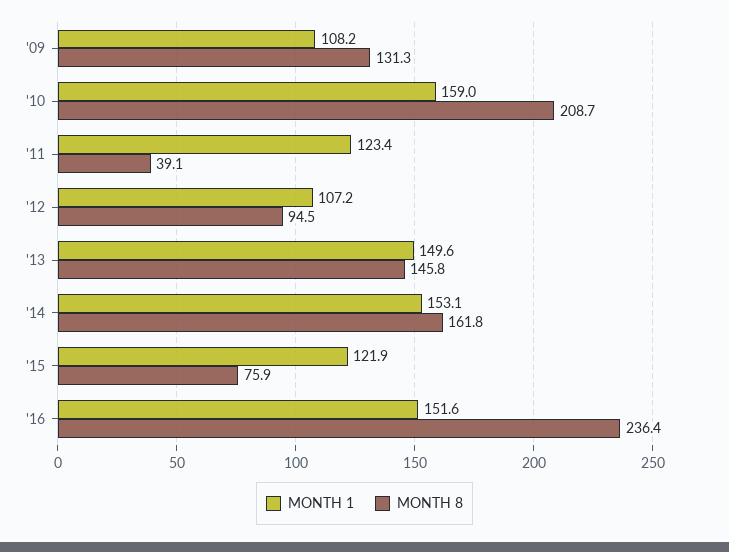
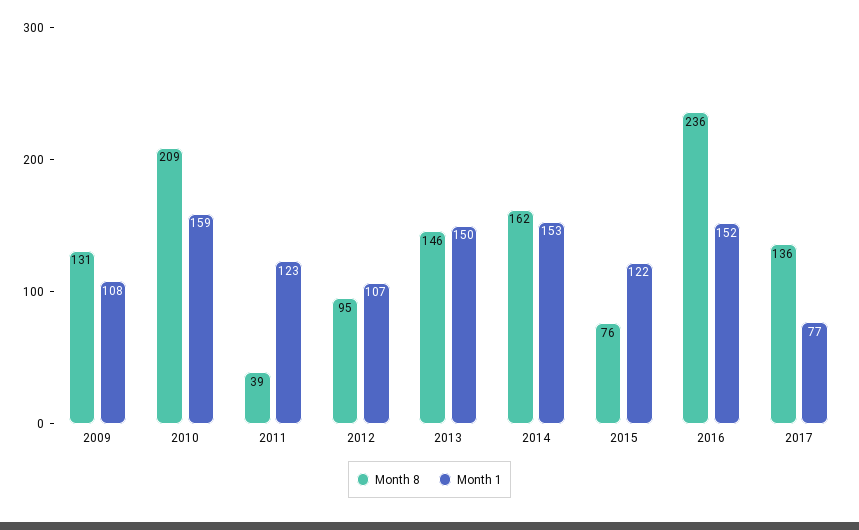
MONTH 8, 2017: none -> 136
MONTH 1, 2017: none -> 77

